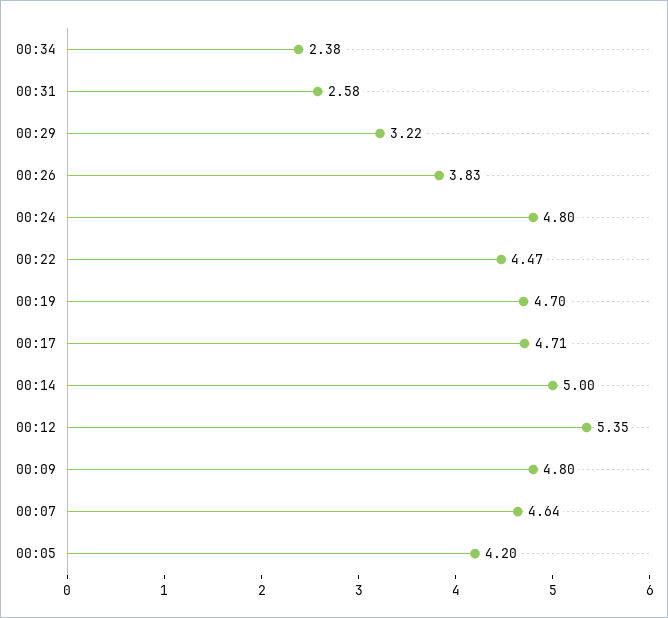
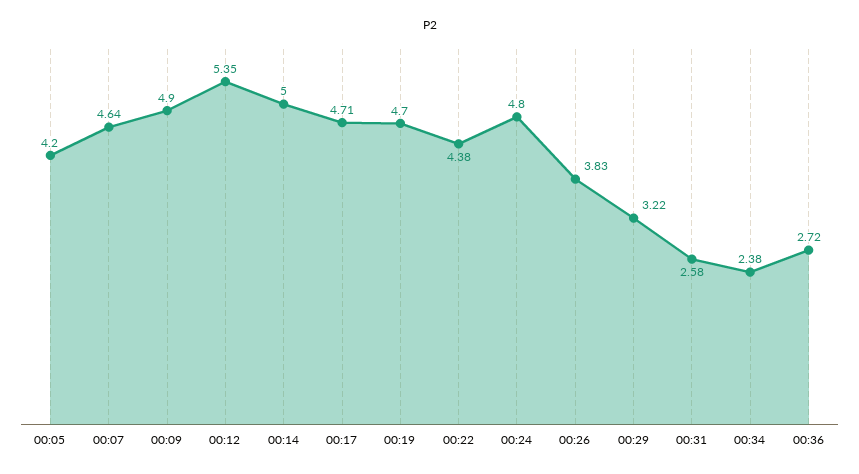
00:22: 4.47 -> 4.38
00:09: 4.8 -> 4.9
00:36: none -> 2.72

